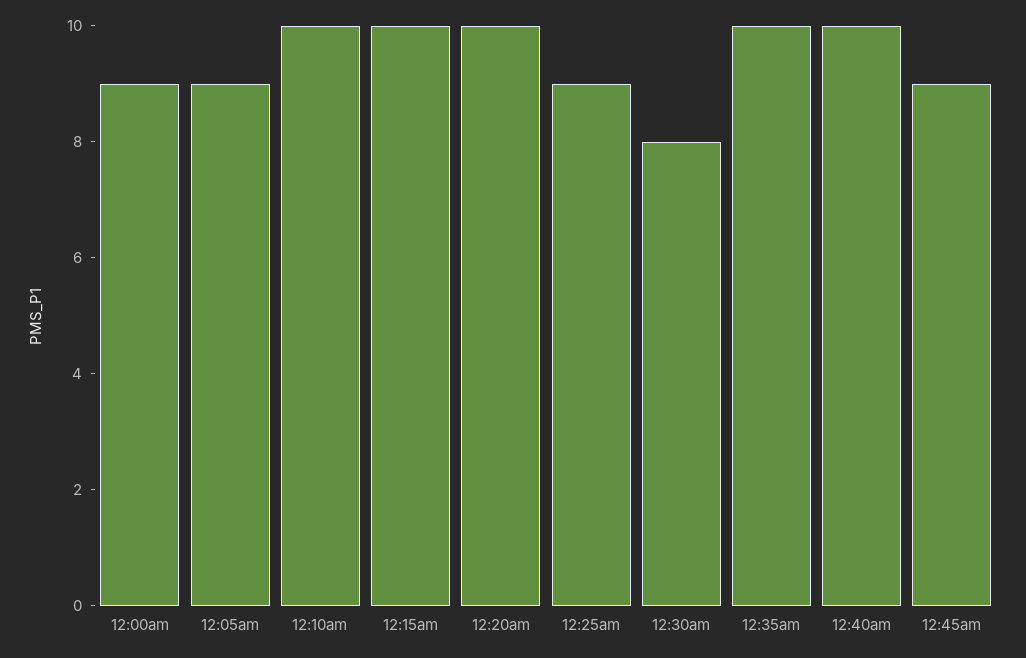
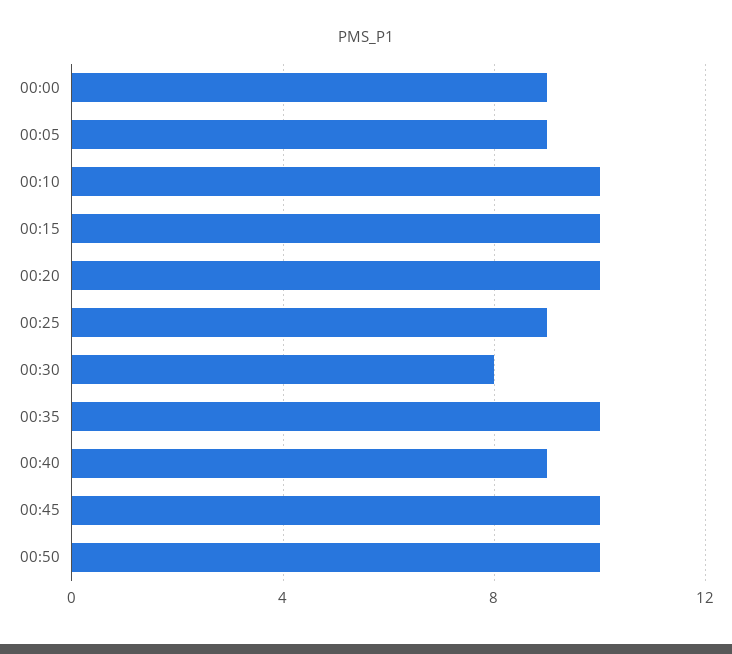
12:40am: 10 -> 9
12:45am: 9 -> 10
00:50: none -> 10

